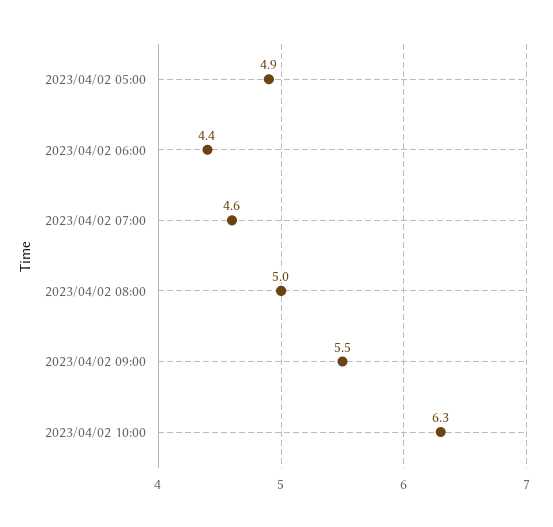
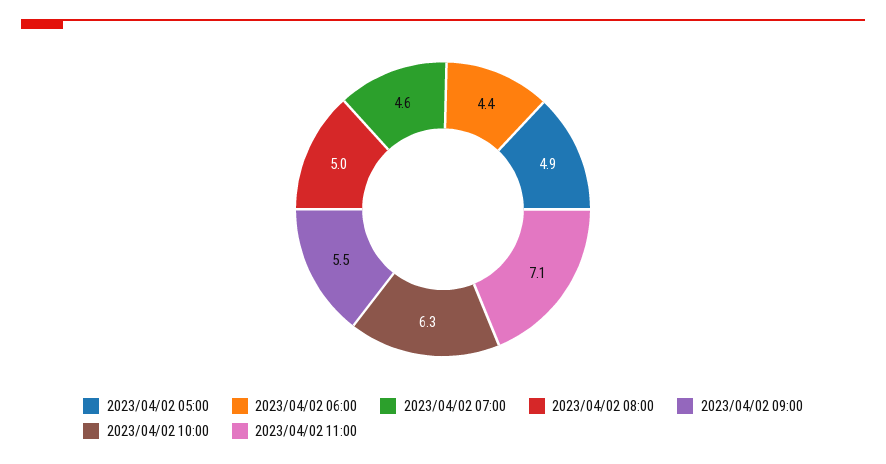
2023/04/02 11:00: none -> 7.1

